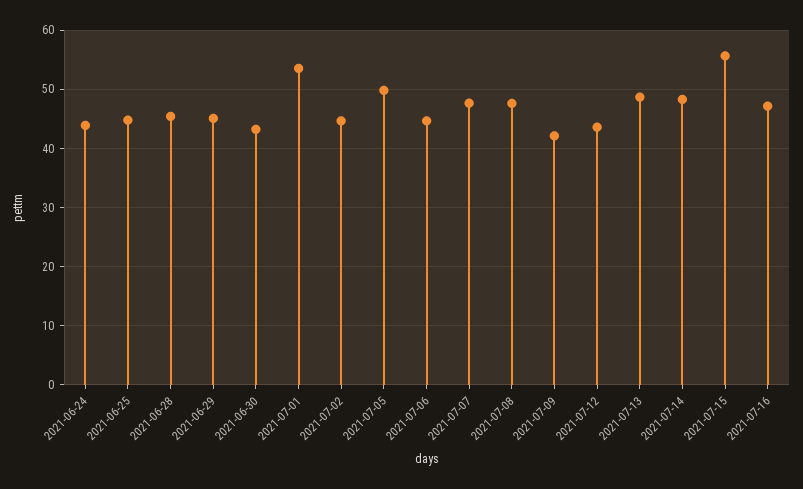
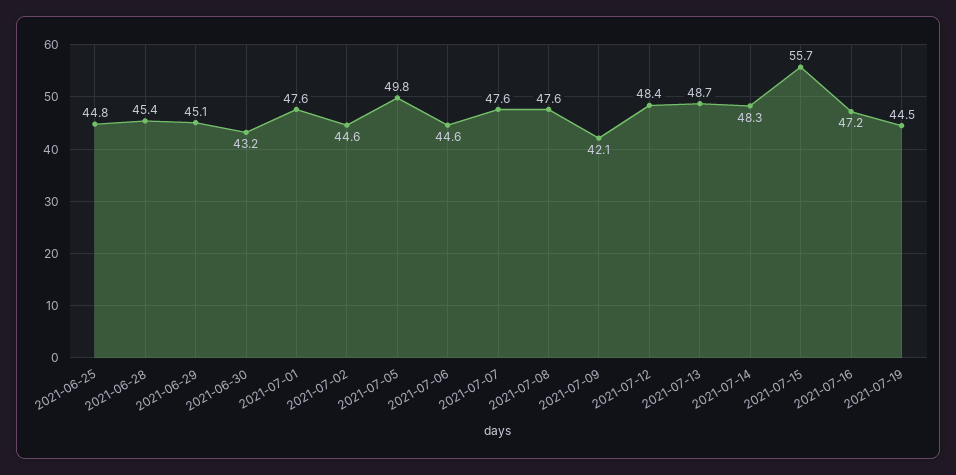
2021-06-24: 44 -> none
2021-07-01: 54 -> 47.6
2021-07-12: 44 -> 48.4
2021-07-19: none -> 44.5

